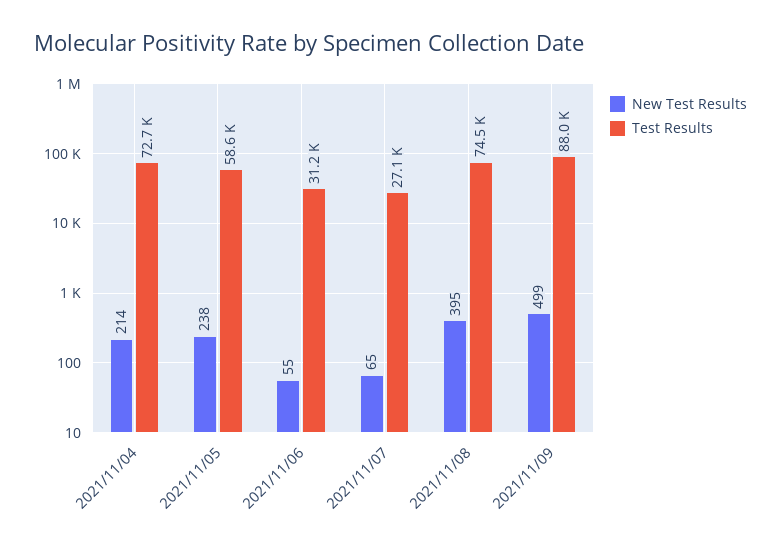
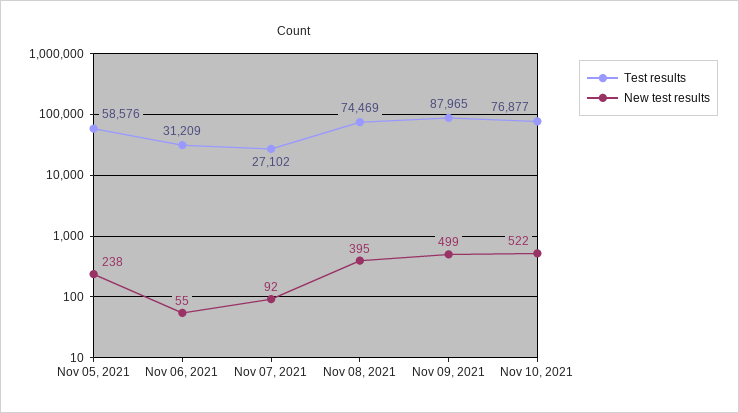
New Test Results, 2021/11/04: 214 -> none
Test Results, 2021/11/04: 72700 -> none
New Test Results, 2021/11/07: 65 -> 92
Test Results, Nov 10, 2021: none -> 76877
New Test Results, Nov 10, 2021: none -> 522

